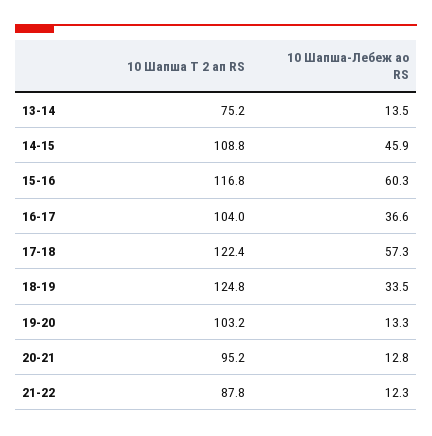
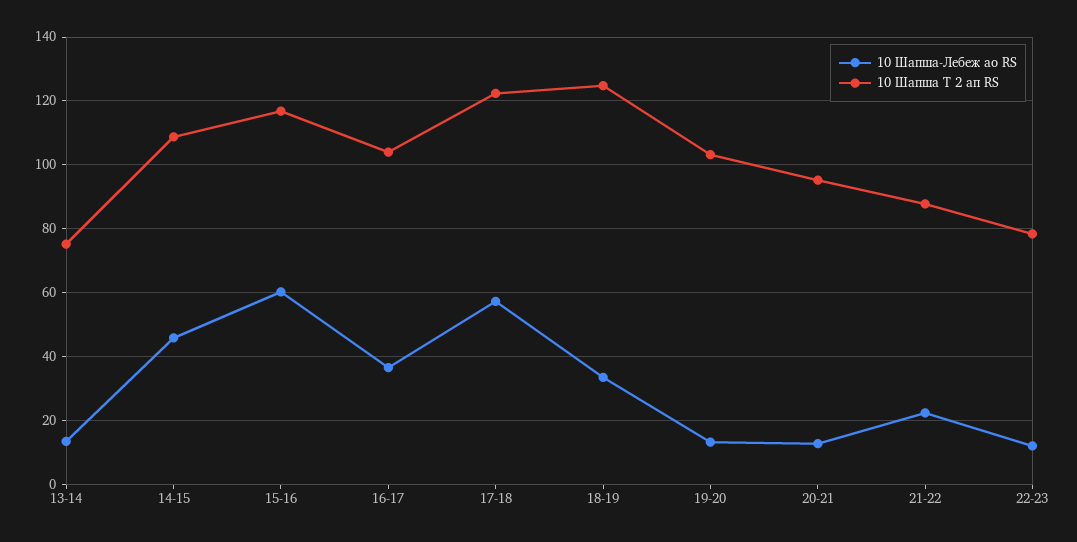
10 Шапша-Лебеж ао RS, 21-22: 12.3 -> 22
10 Шапша-Лебеж ао RS, 22-23: none -> 12
10 Шапша Т 2 ап RS, 22-23: none -> 78

